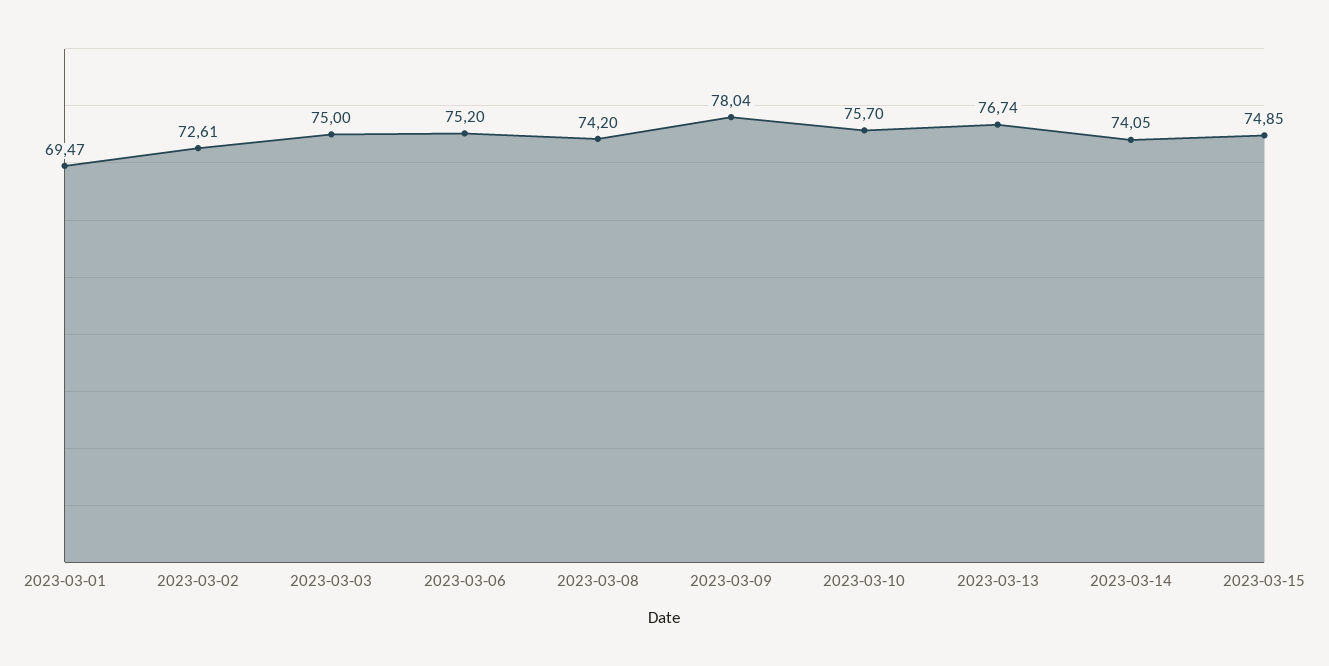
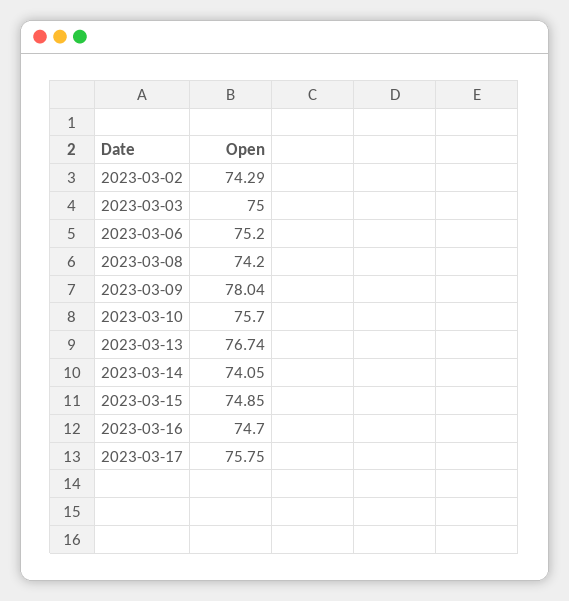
2023-03-01: 69.47 -> none
2023-03-02: 72.61 -> 74.29
2023-03-16: none -> 74.7
2023-03-17: none -> 75.75

